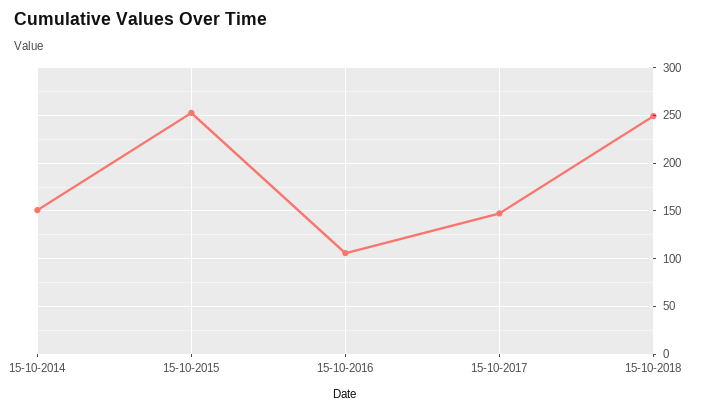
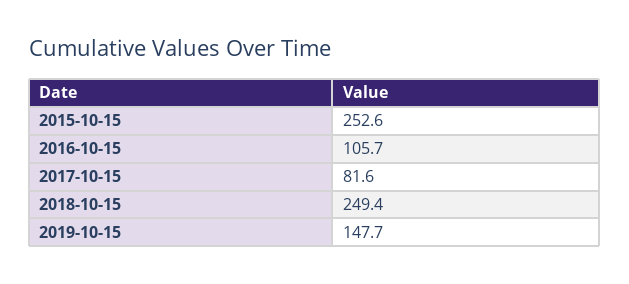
15-10-2014: 150 -> none
15-10-2017: 150 -> 81.6
2019-10-15: none -> 147.7

